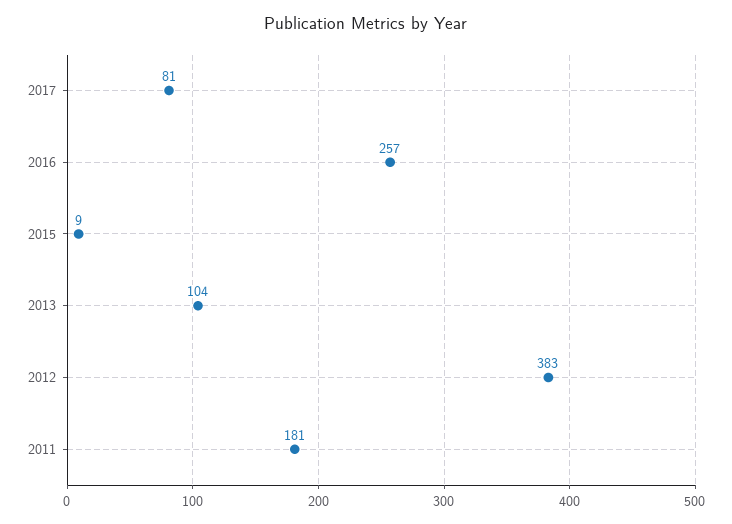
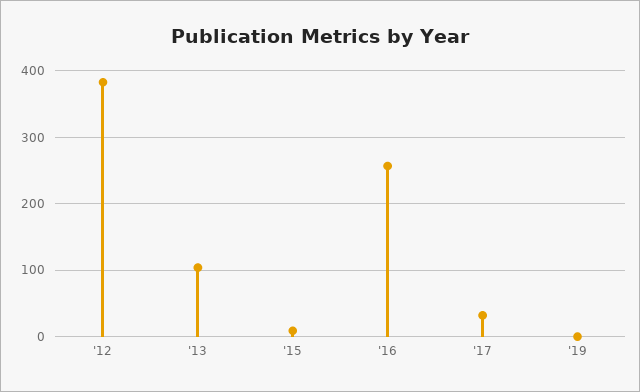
2017: 81 -> 30
2011: 181 -> none
'19: none -> 0

